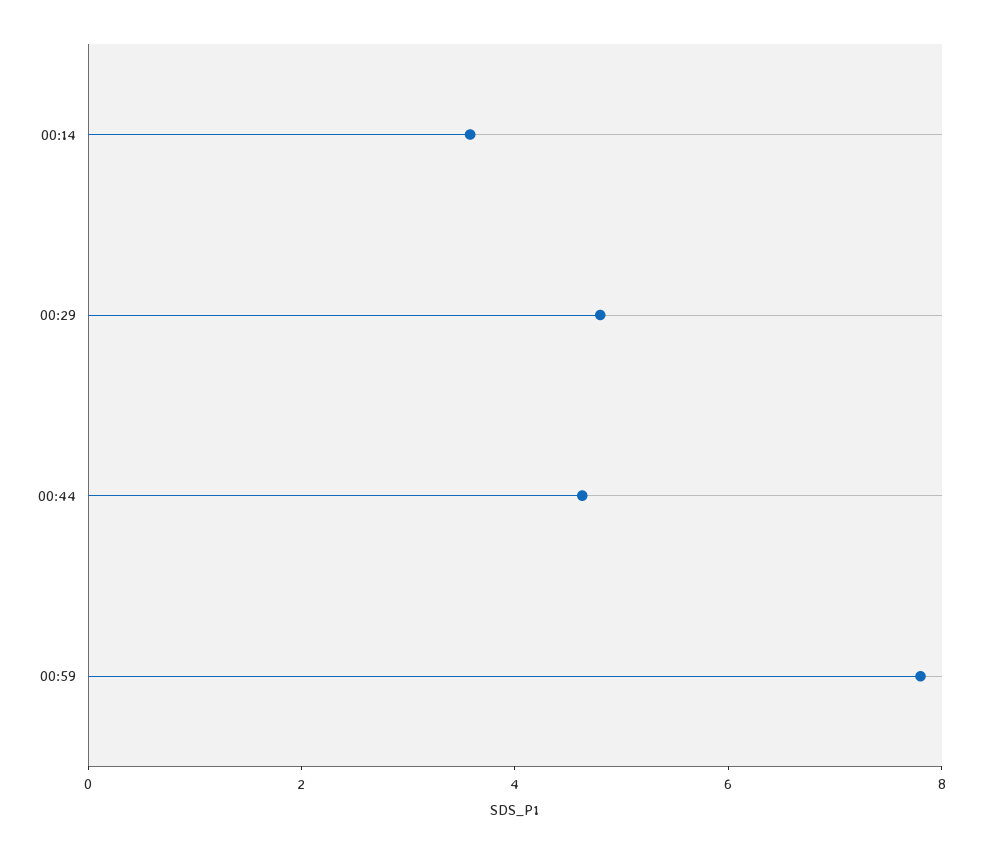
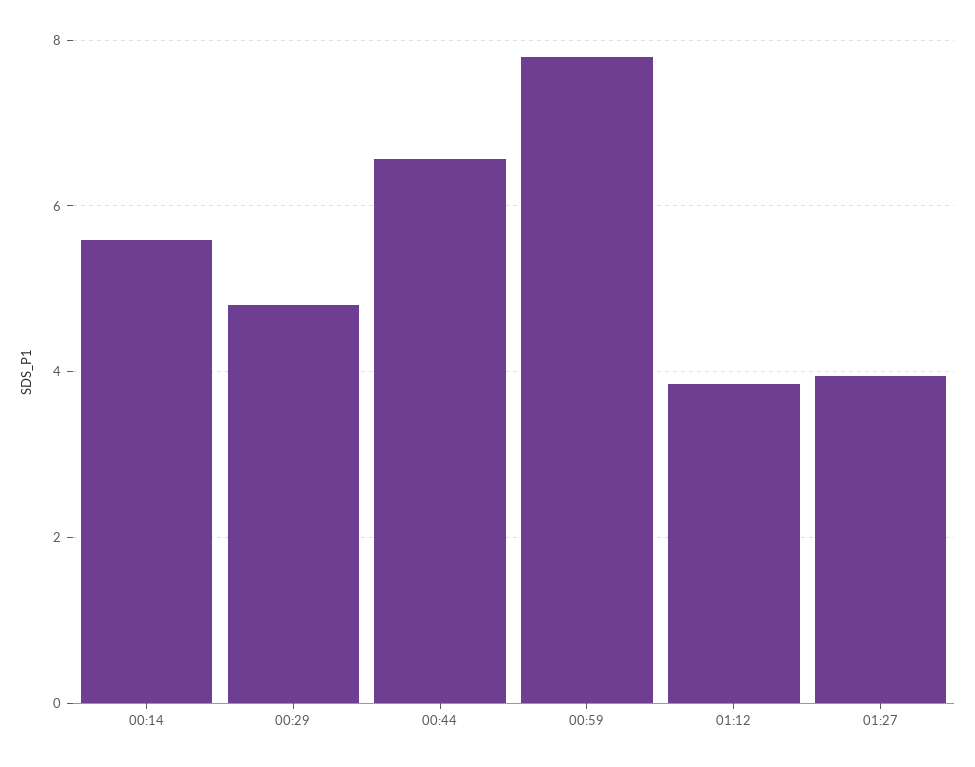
00:14: 3.5 -> 5.6
00:44: 4.5 -> 6.6
01:12: none -> 3.8
01:27: none -> 4

